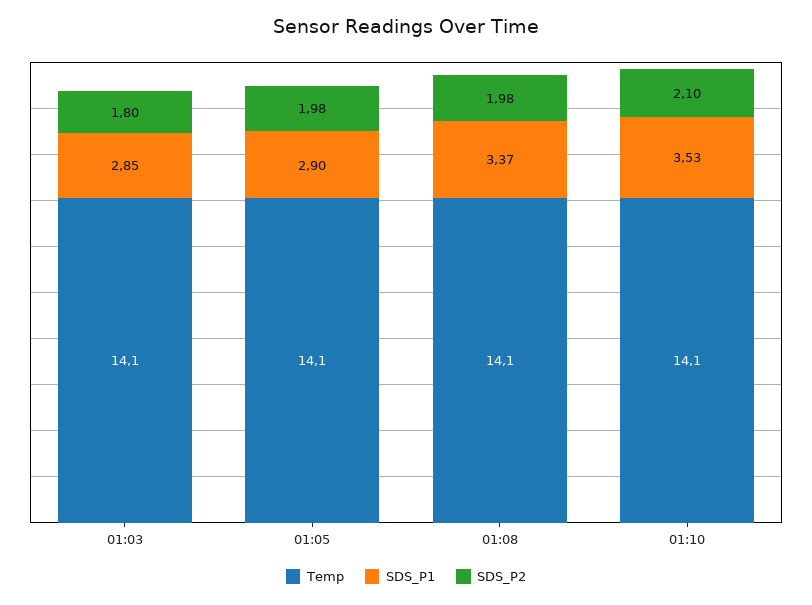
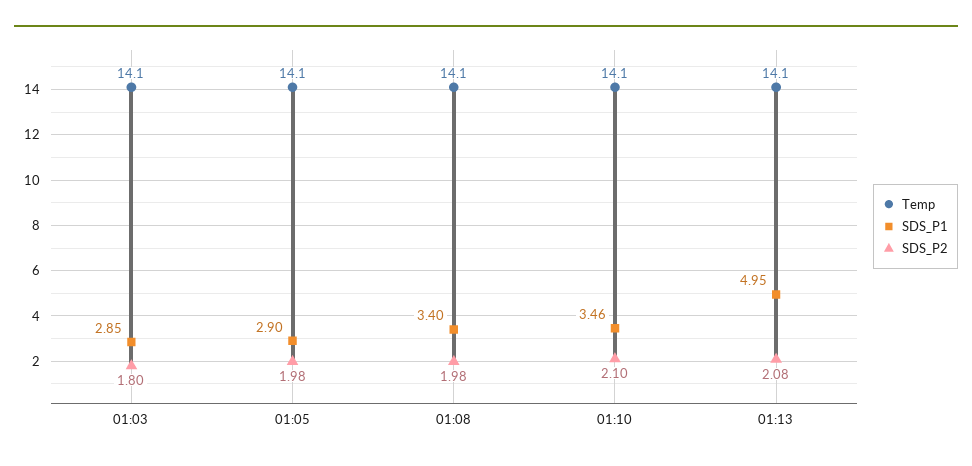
SDS_P1, 01:08: 3.37 -> 3.4
SDS_P1, 01:10: 3.53 -> 3.46
Temp, 01:13: none -> 14.1
SDS_P1, 01:13: none -> 4.95
SDS_P2, 01:13: none -> 2.08

